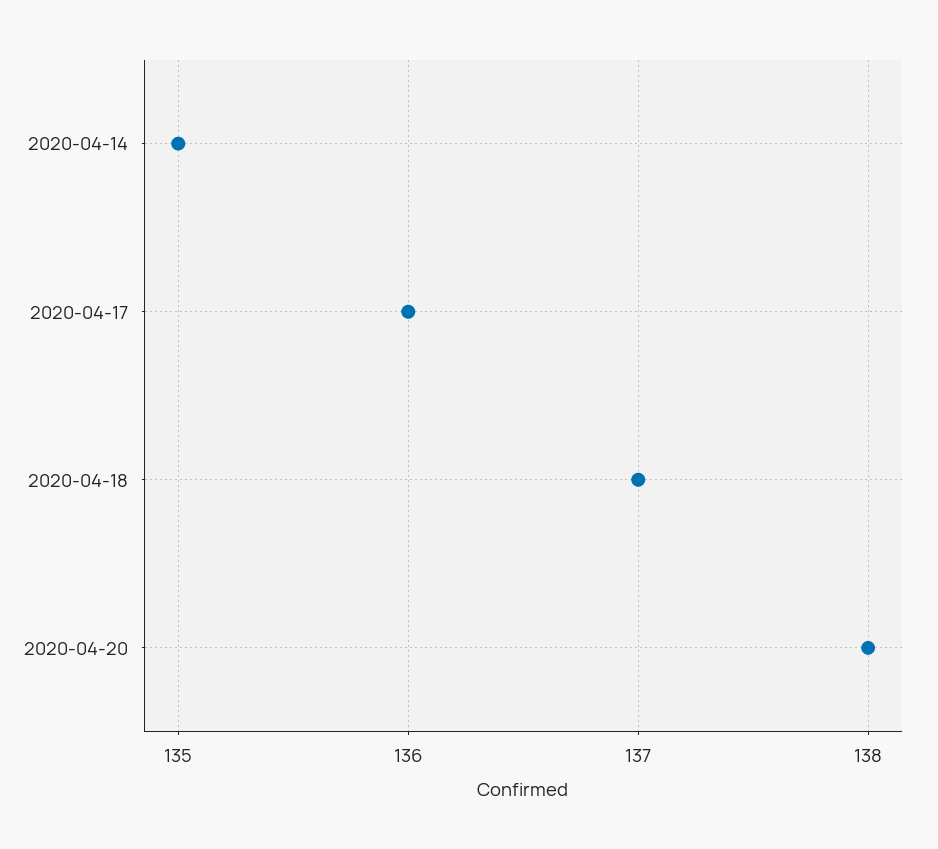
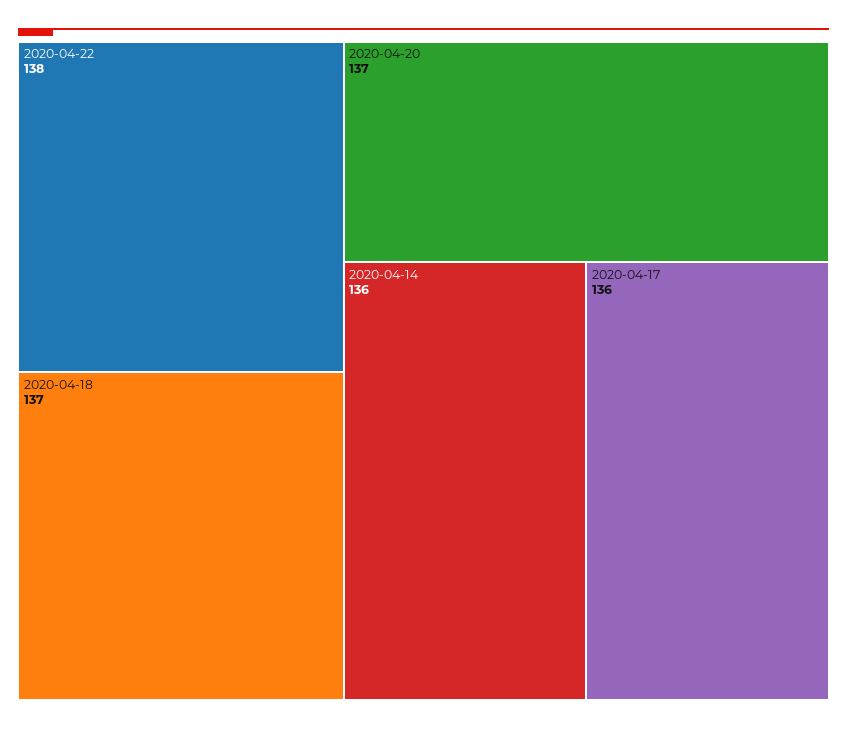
2020-04-14: 135 -> 136
2020-04-20: 138 -> 137
2020-04-22: none -> 138

